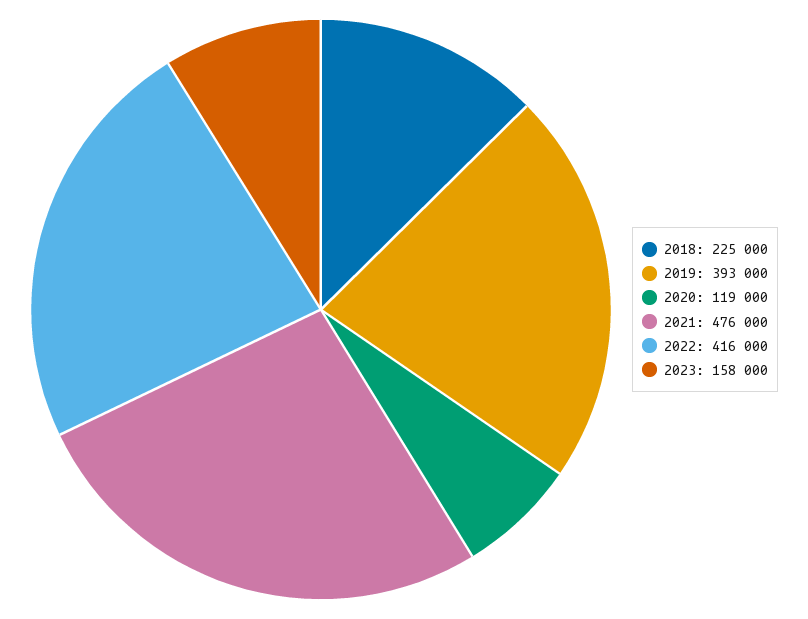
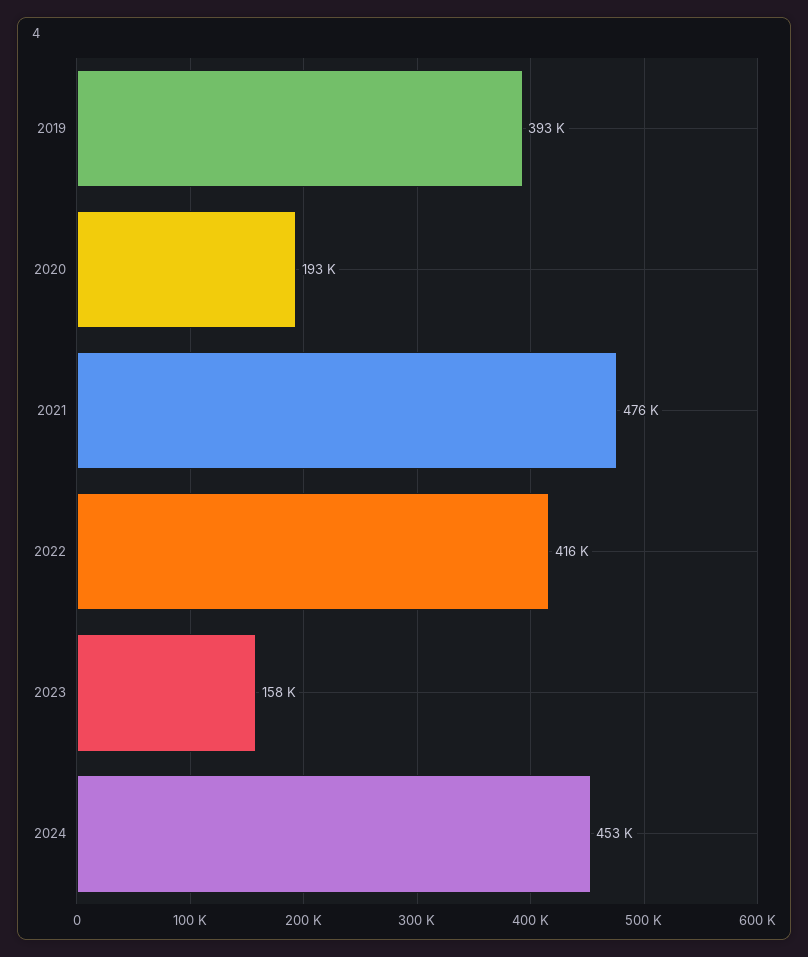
2018: 225000 -> none
2020: 119000 -> 193000
2024: none -> 453000

